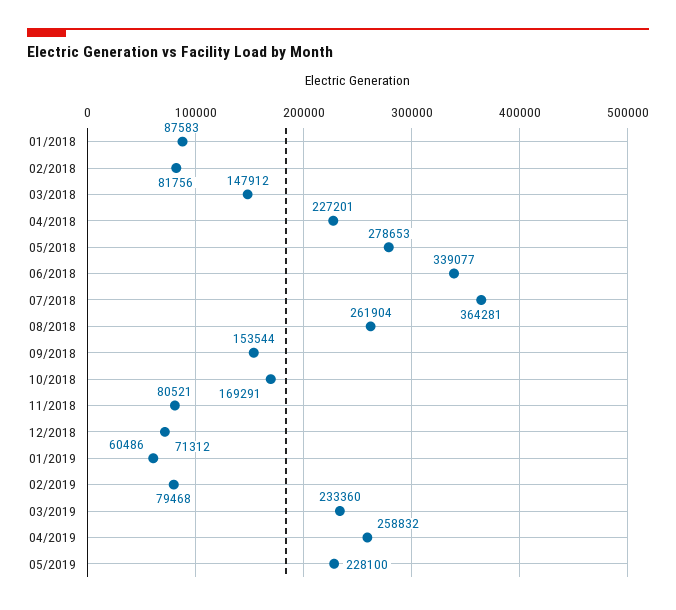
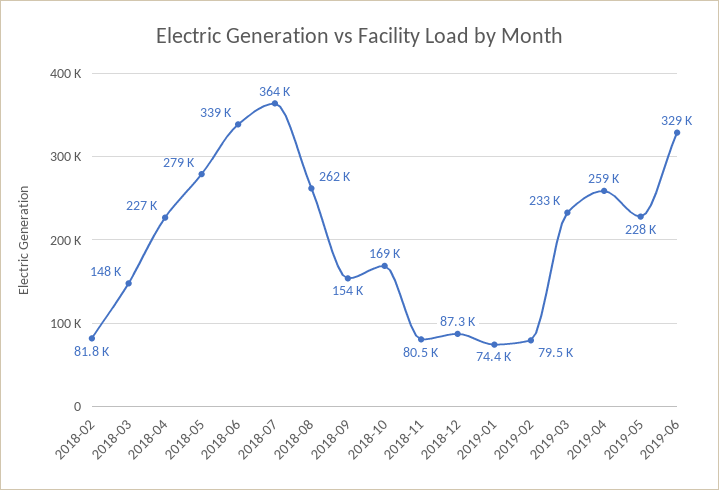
01/2018: 87583 -> none
12/2018: 71312 -> 87300
01/2019: 60486 -> 74400
2019-06: none -> 329000

